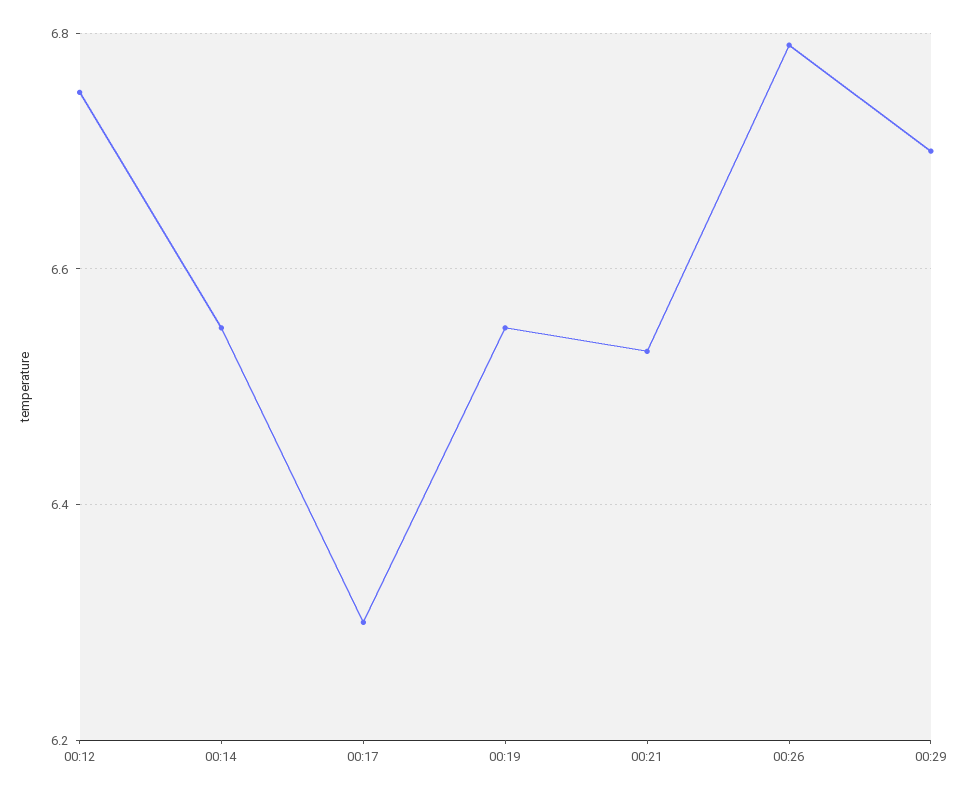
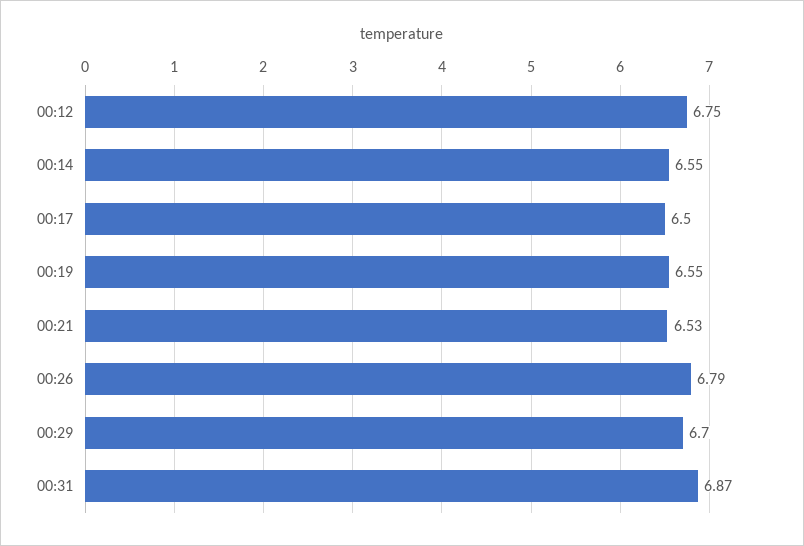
00:17: 6.3 -> 6.5
00:31: none -> 6.87

